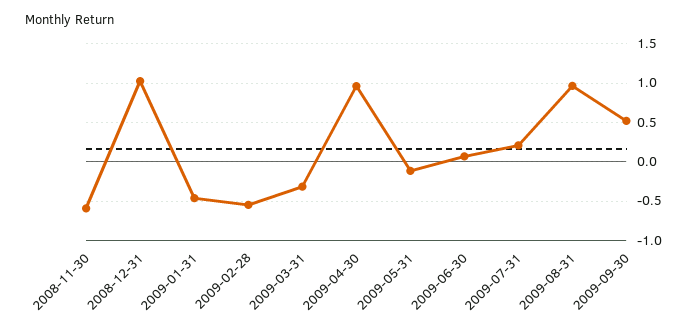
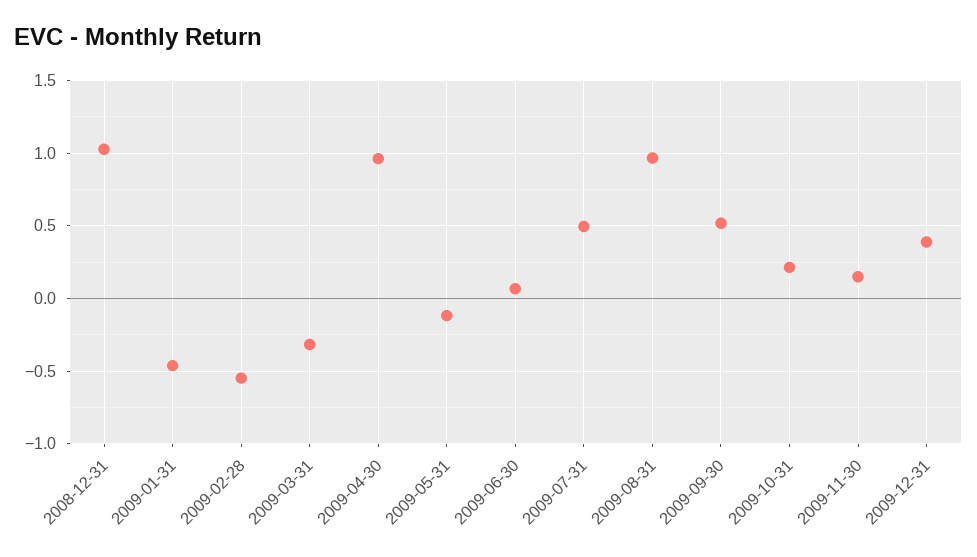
2008-11-30: -0.6 -> none
2009-07-31: 0.2 -> 0.5
2009-10-31: none -> 0.2
2009-11-30: none -> 0.15
2009-12-31: none -> 0.4

